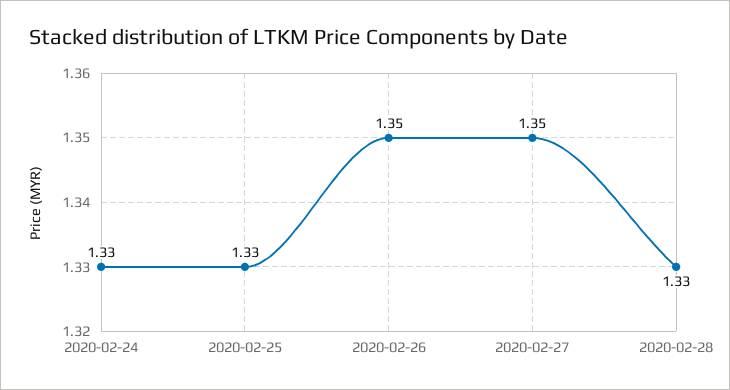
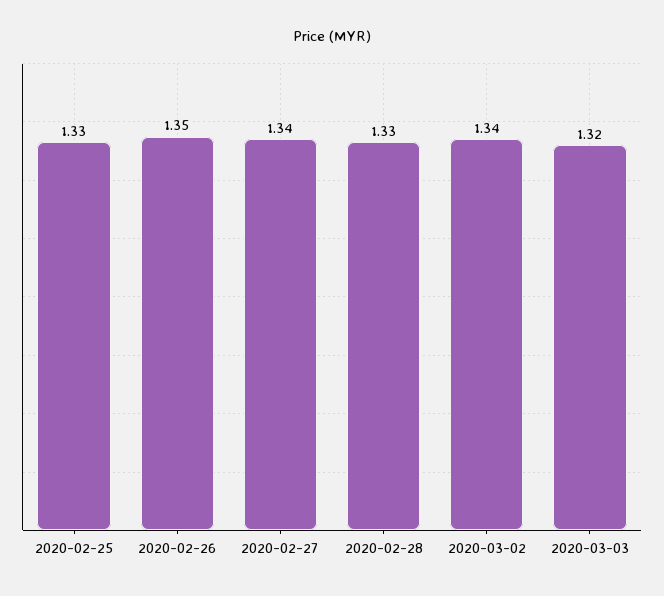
2020-02-24: 1.33 -> none
2020-02-27: 1.35 -> 1.34
2020-03-02: none -> 1.34
2020-03-03: none -> 1.32

